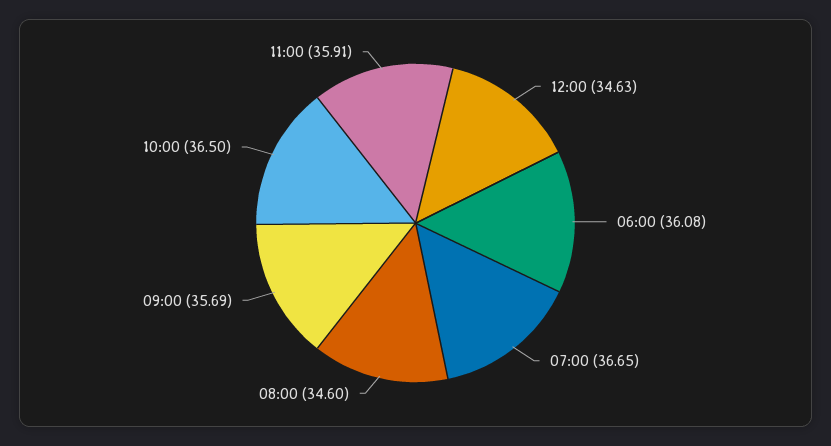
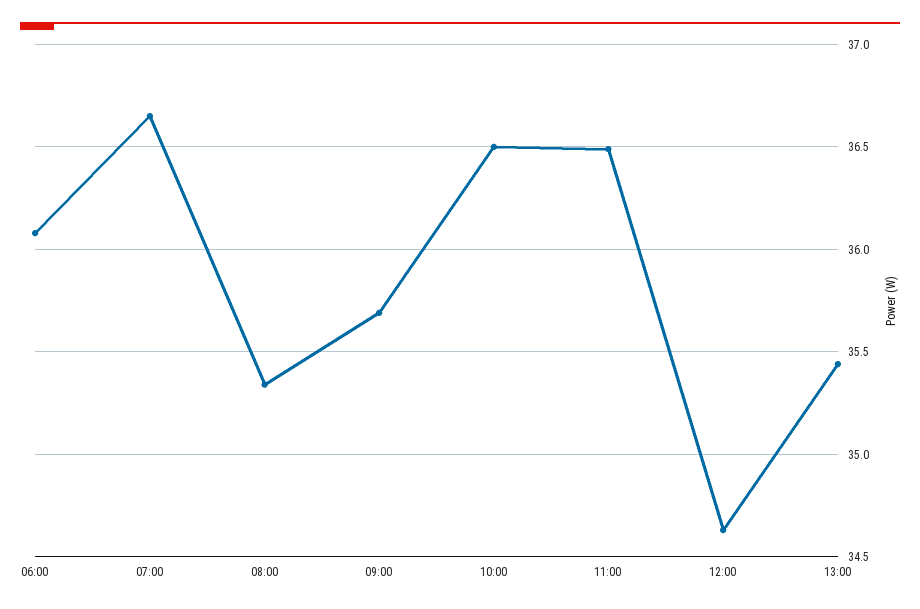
08:00: 34.6 -> 35.35
11:00: 35.91 -> 36.5
13:00: none -> 35.45

